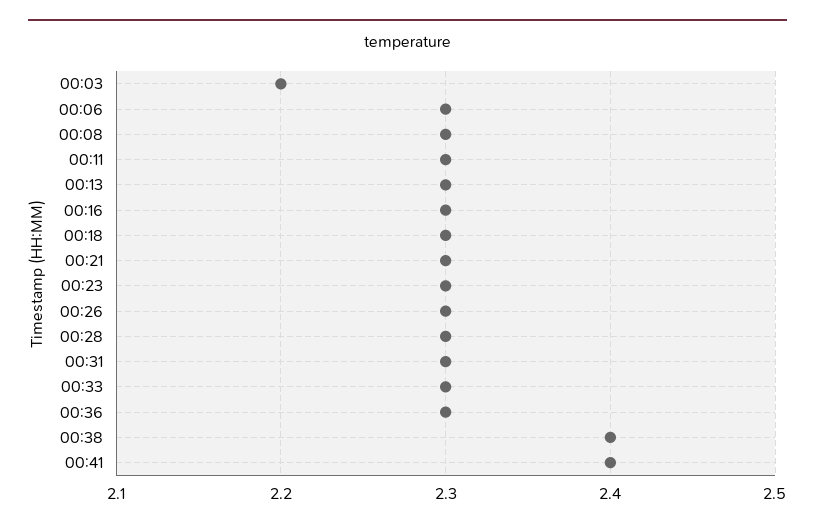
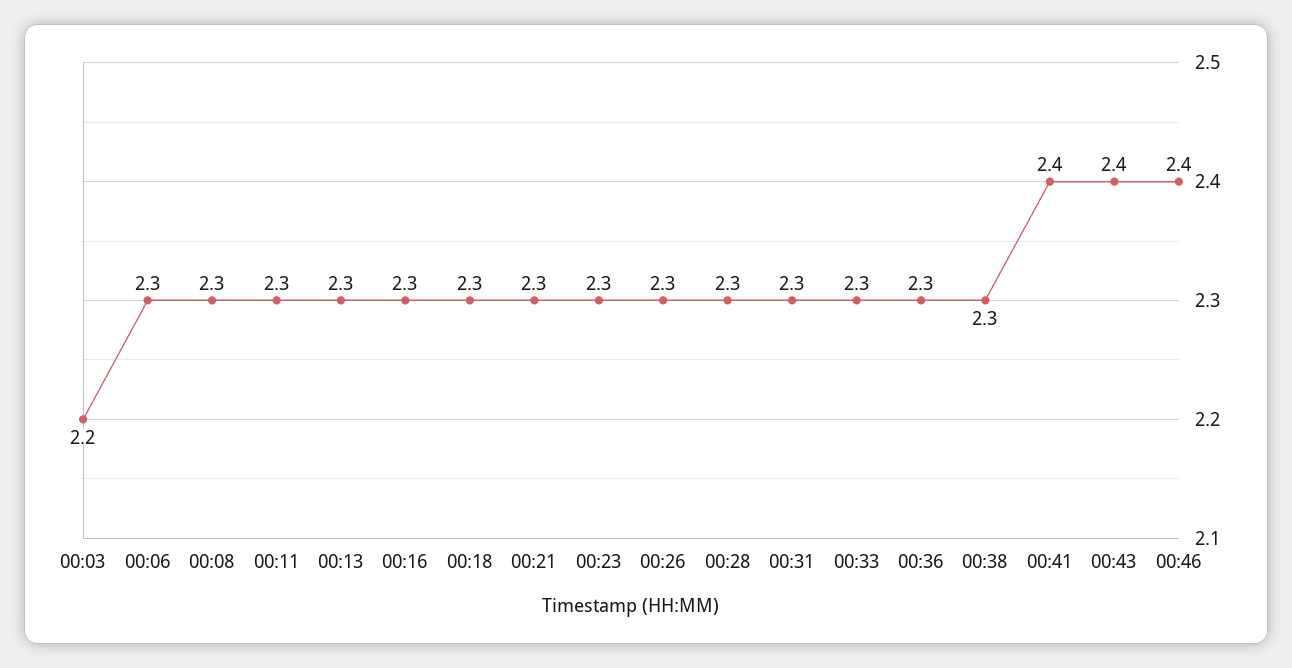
00:38: 2.4 -> 2.3
00:43: none -> 2.4
00:46: none -> 2.4

